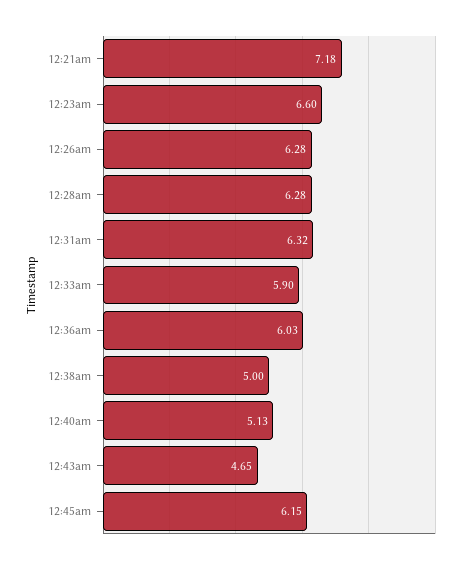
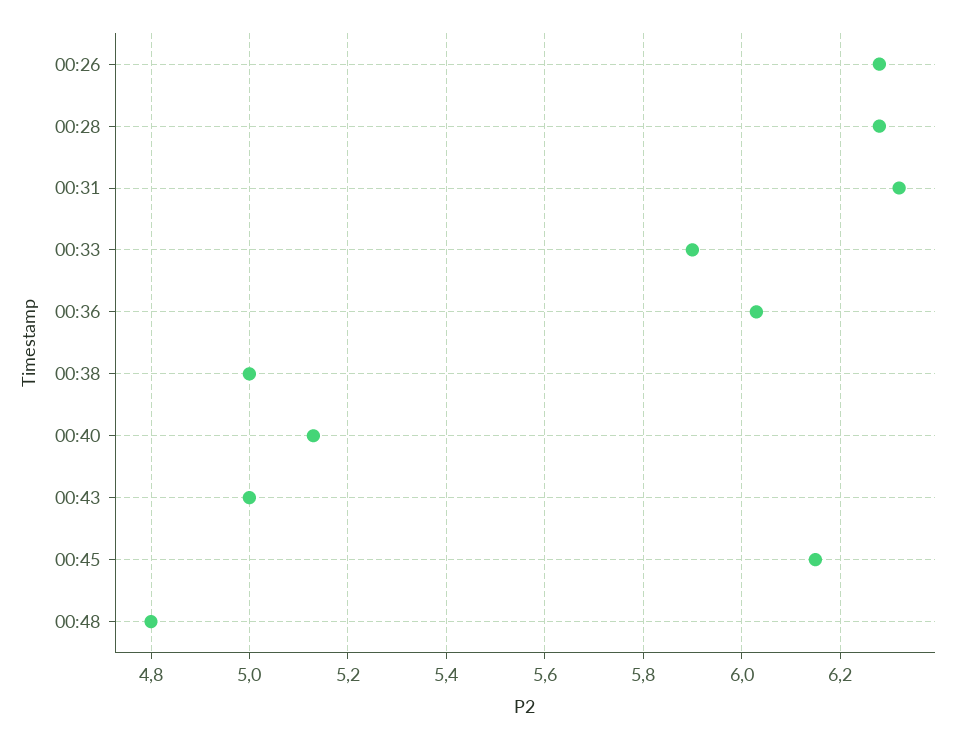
12:21am: 7.18 -> none
12:23am: 6.6 -> none
12:43am: 4.65 -> 5
00:48: none -> 4.8

